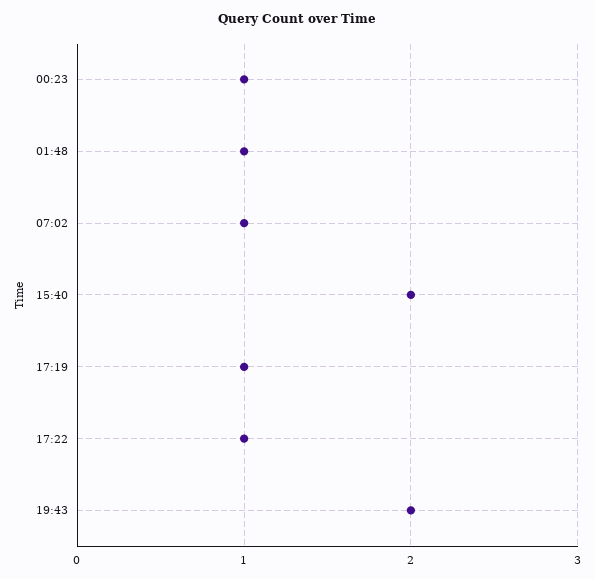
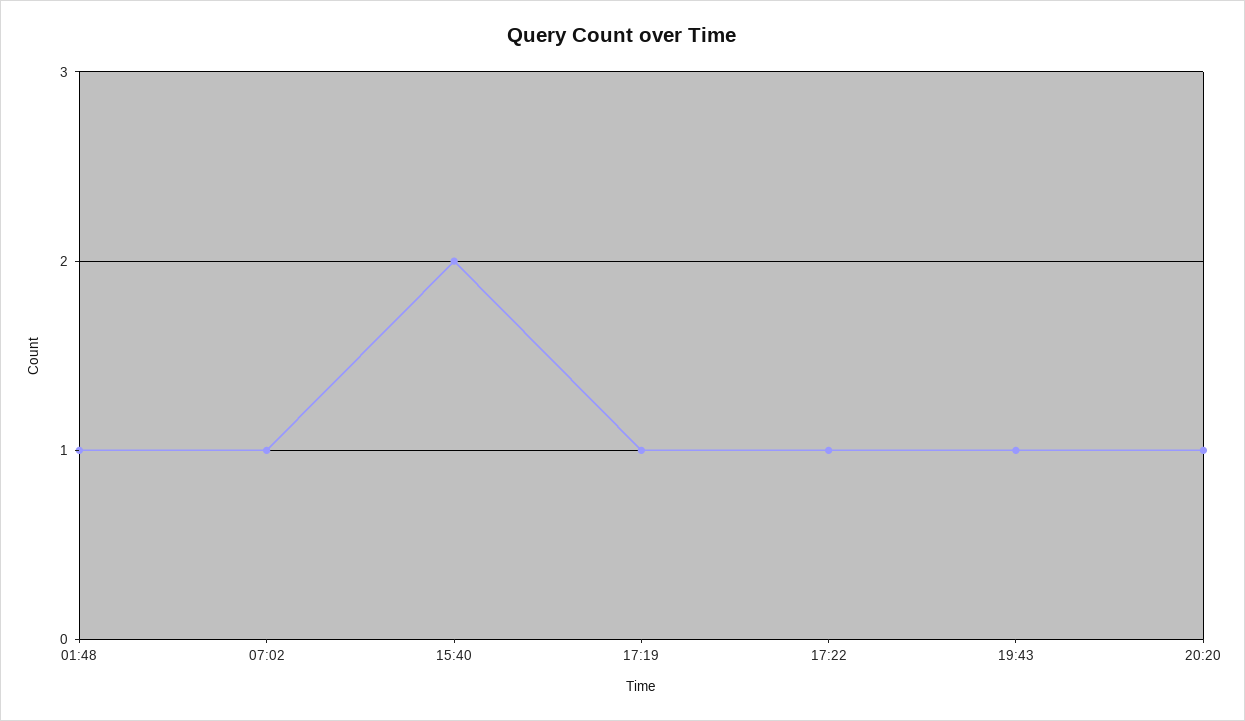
00:23: 1 -> none
19:43: 2 -> 1
20:20: none -> 1

